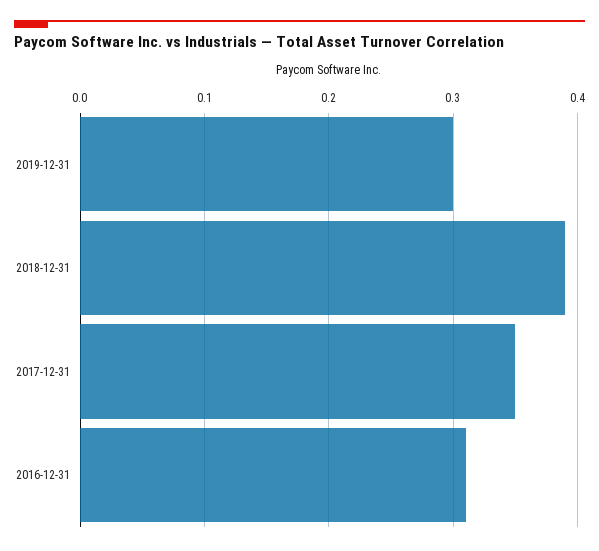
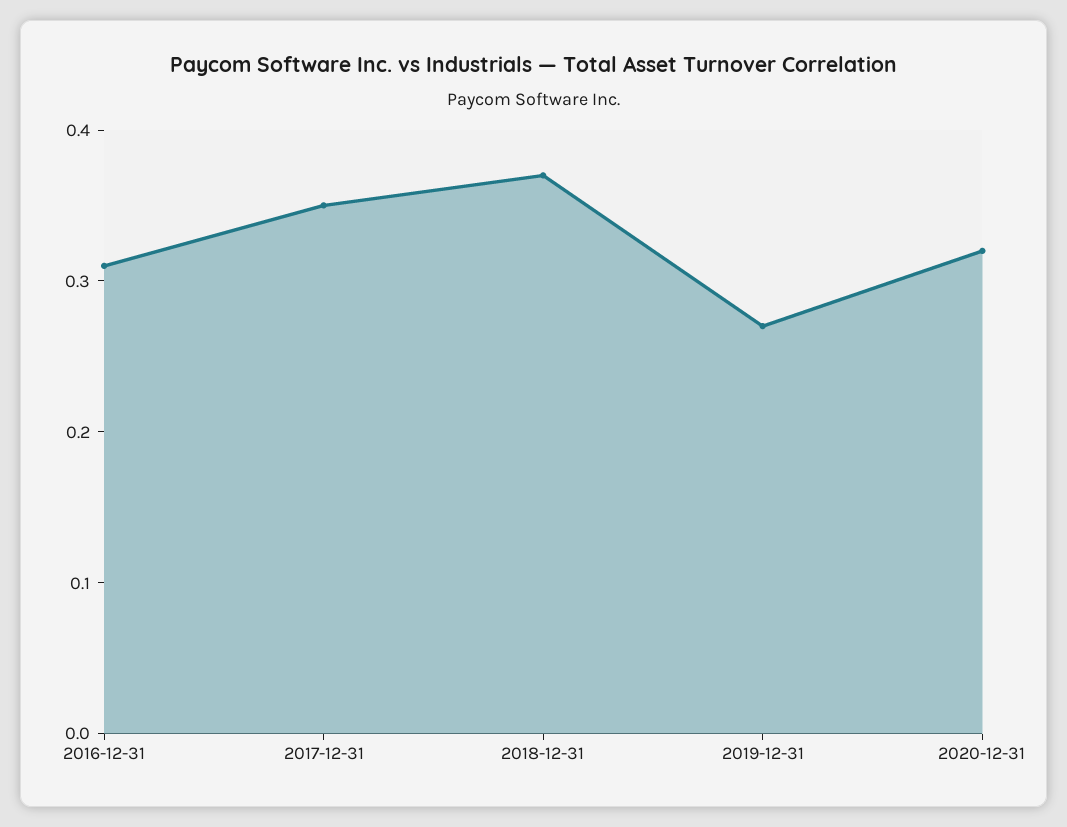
2019-12-31: 0.3 -> 0.27
2018-12-31: 0.39 -> 0.37
2020-12-31: none -> 0.32

